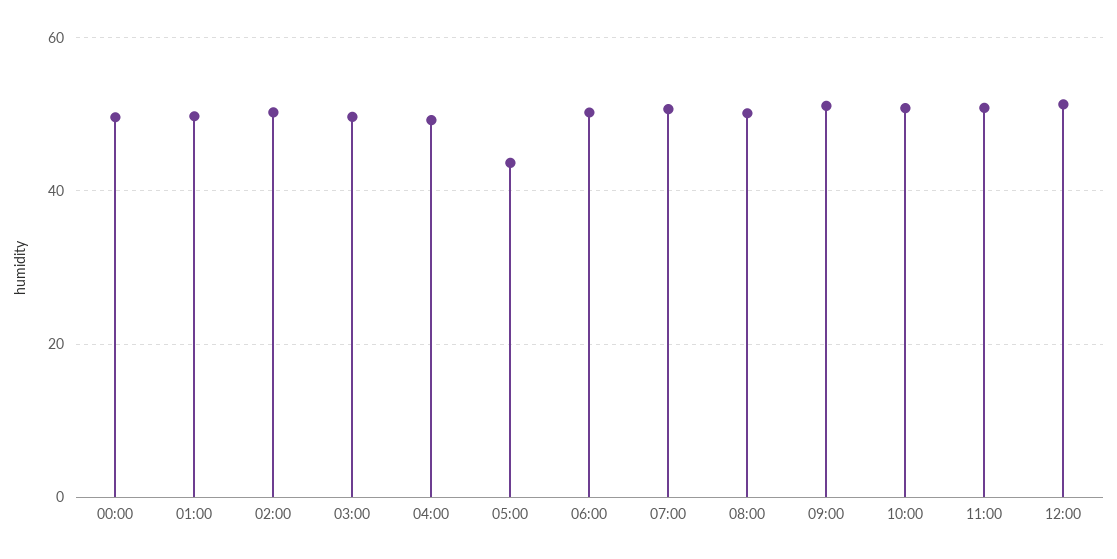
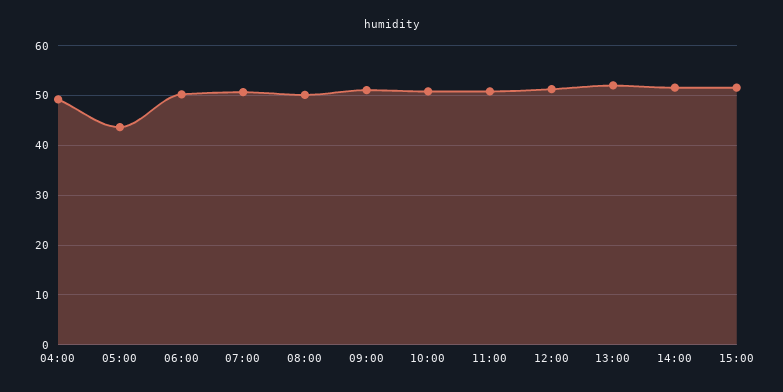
00:00: 50 -> none
01:00: 50 -> none
02:00: 50 -> none
03:00: 50 -> none
13:00: none -> 52
14:00: none -> 52
15:00: none -> 52

